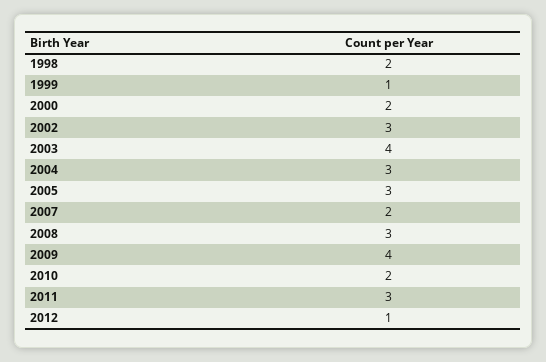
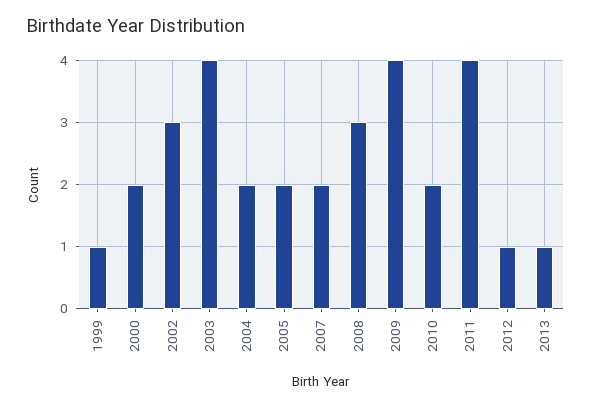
1998: 2 -> none
2004: 3 -> 2
2005: 3 -> 2
2011: 3 -> 4
2013: none -> 1

